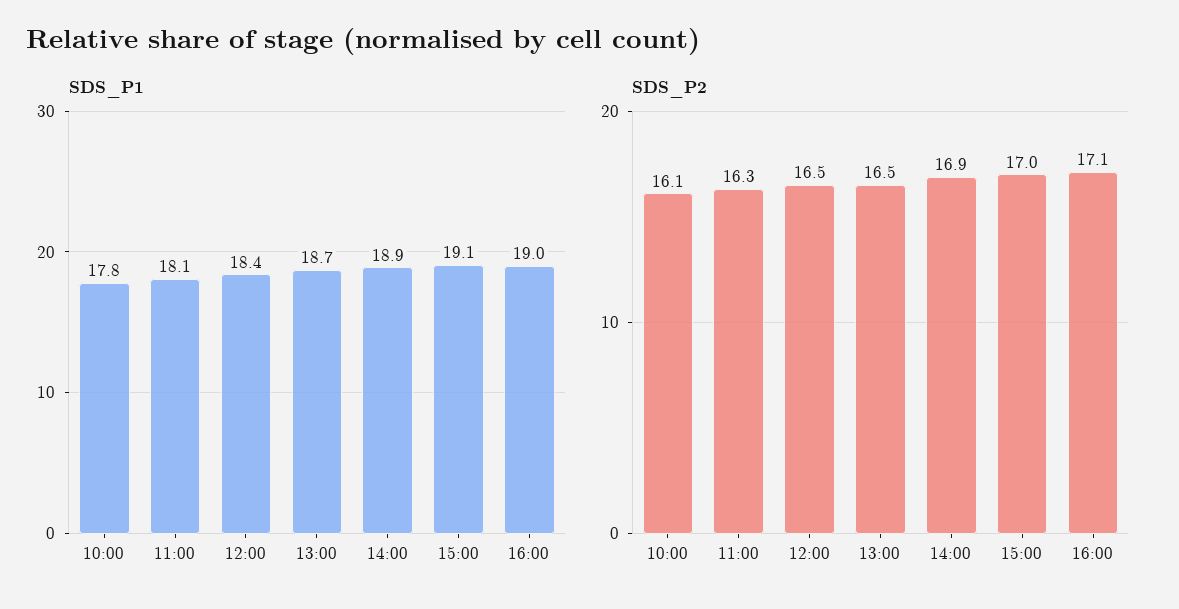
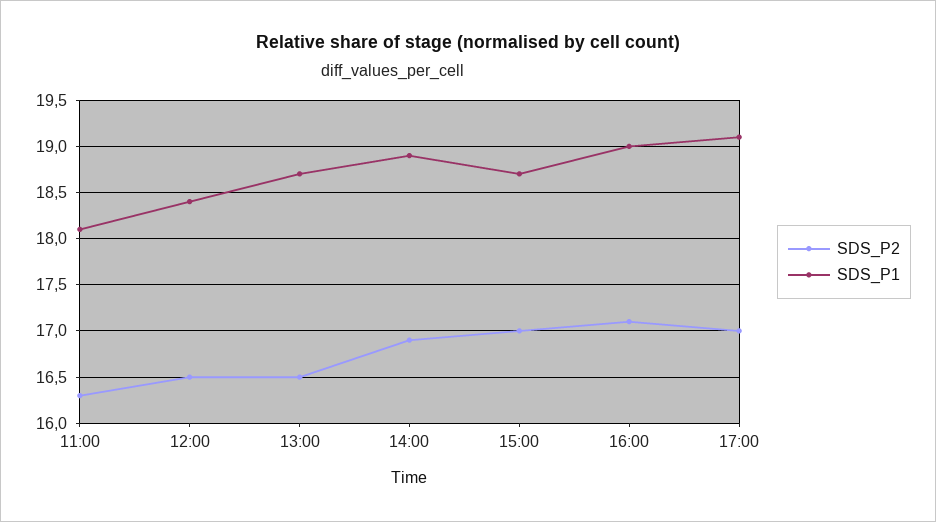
SDS_P1, 10:00: 17.8 -> none
SDS_P1, 15:00: 19.1 -> 18.7
SDS_P2, 10:00: 16.1 -> none
SDS_P2, 17:00: none -> 17
SDS_P1, 17:00: none -> 19.1

